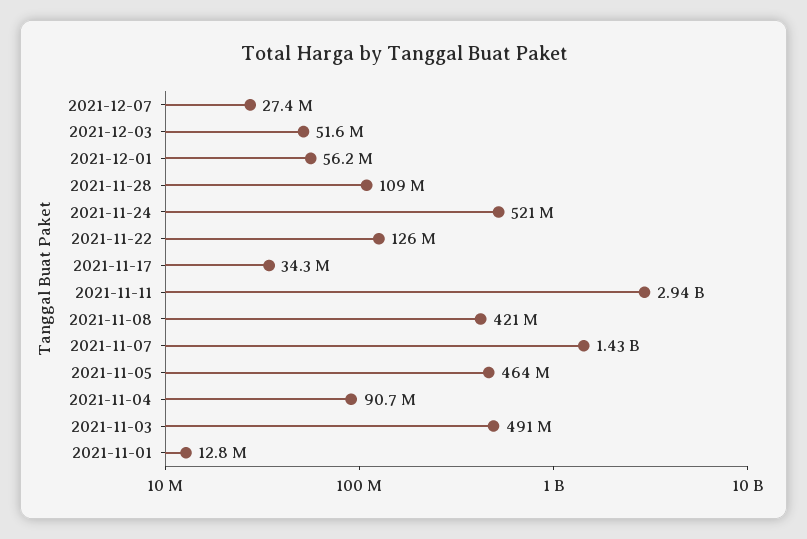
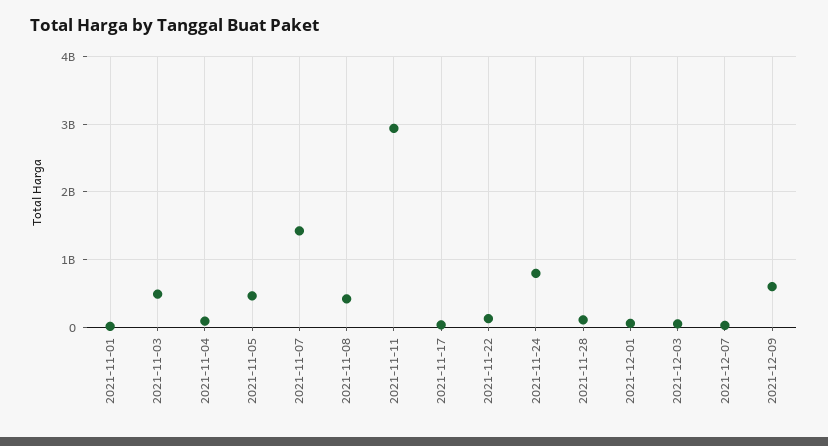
2021-11-24: 521000000 -> 800000000
2021-12-09: none -> 600000000

